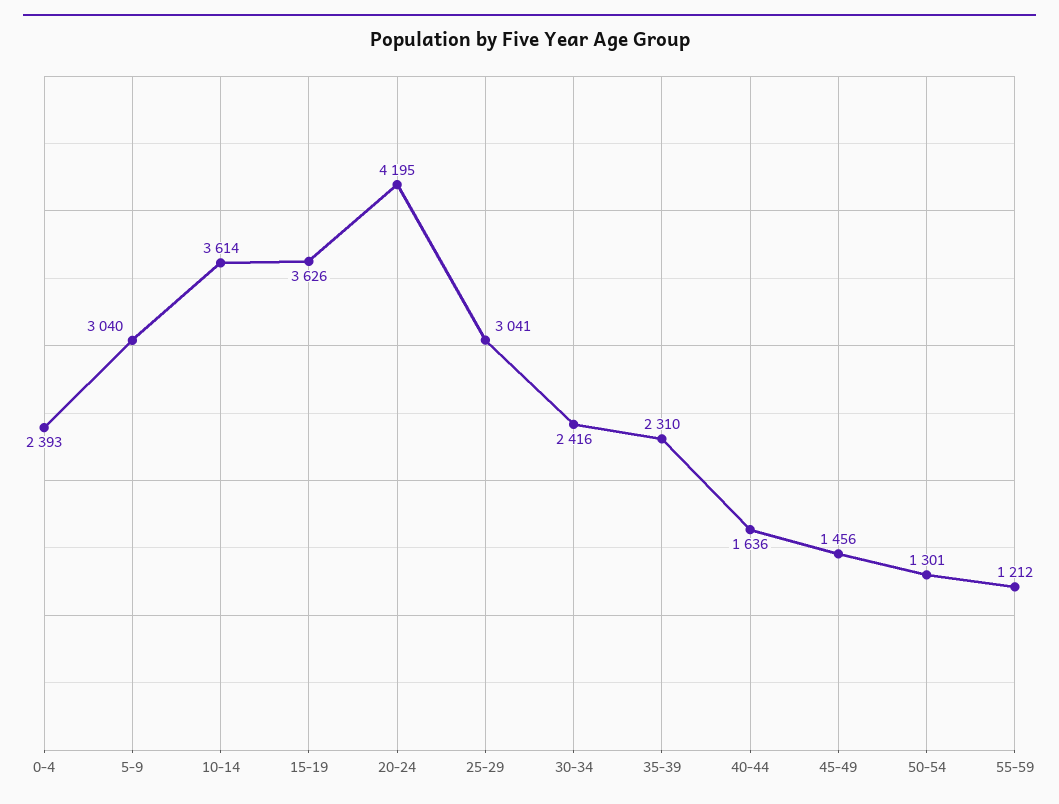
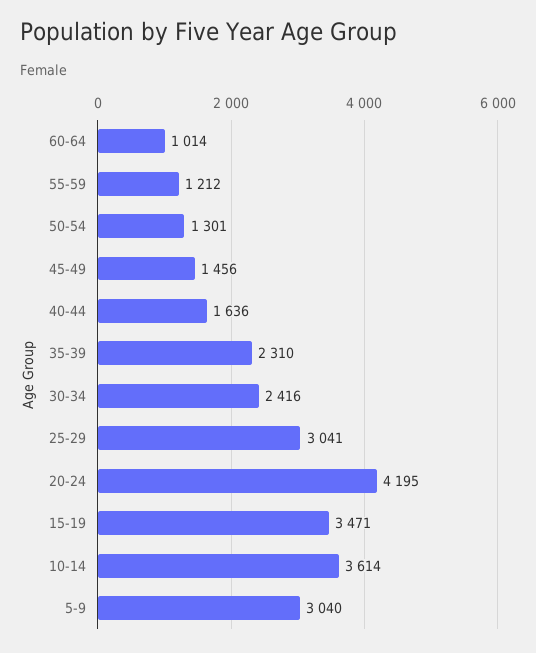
0-4: 2393 -> none
15-19: 3626 -> 3471
60-64: none -> 1014

